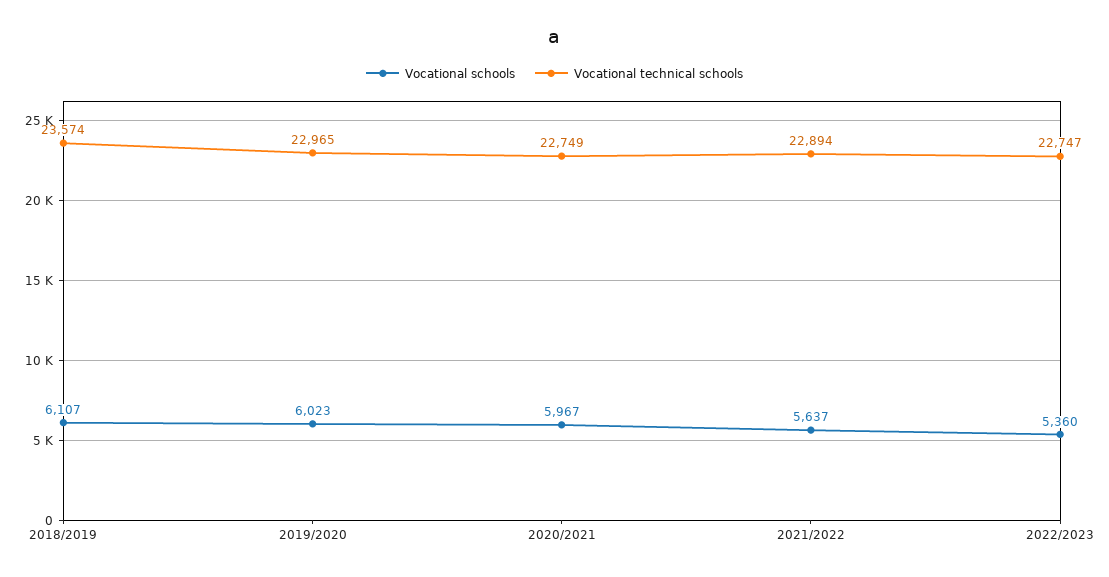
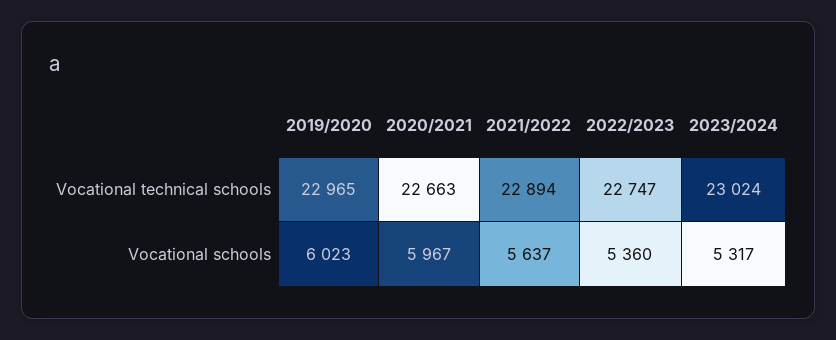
Vocational schools, 2018/2019: 6107 -> none
Vocational technical schools, 2018/2019: 23574 -> none
Vocational technical schools, 2020/2021: 22749 -> 22663
Vocational technical schools, 2023/2024: none -> 23024
Vocational schools, 2023/2024: none -> 5317

